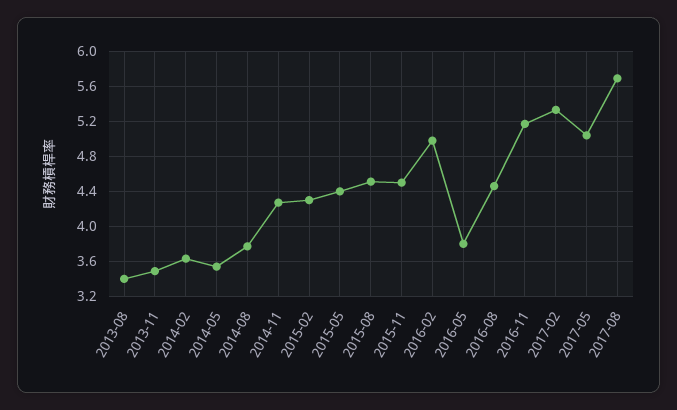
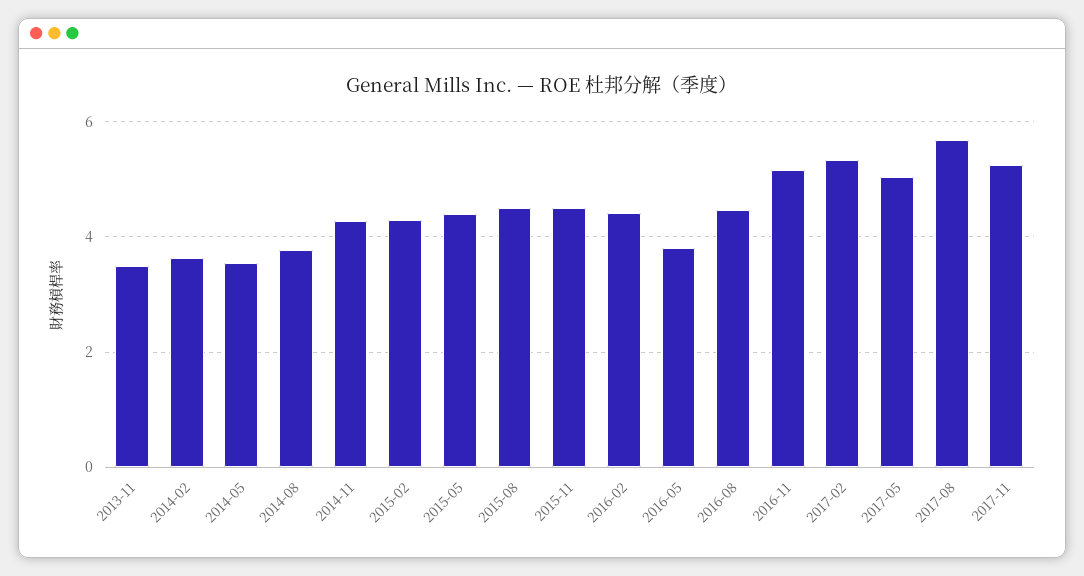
2013-08: 3.4 -> none
2016-02: 5 -> 4.4
2017-11: none -> 5.2

